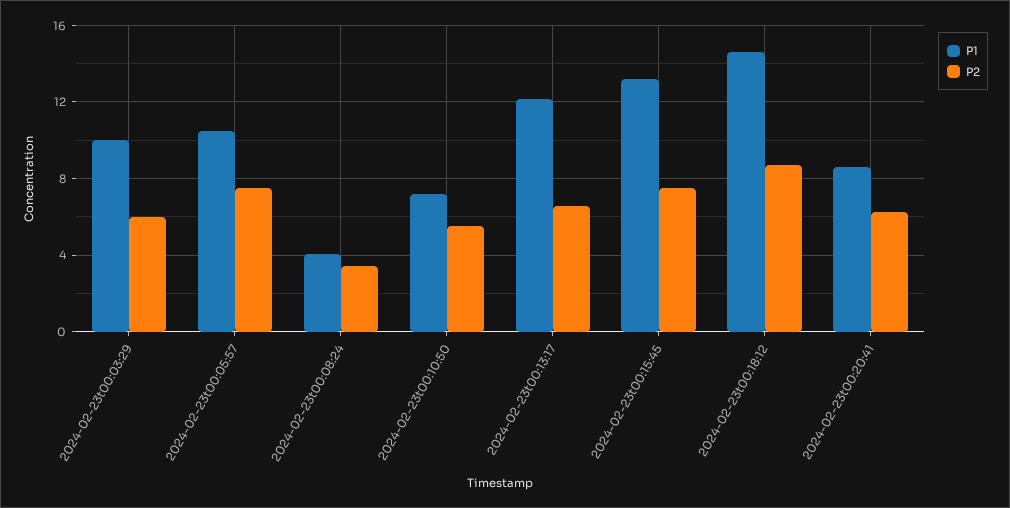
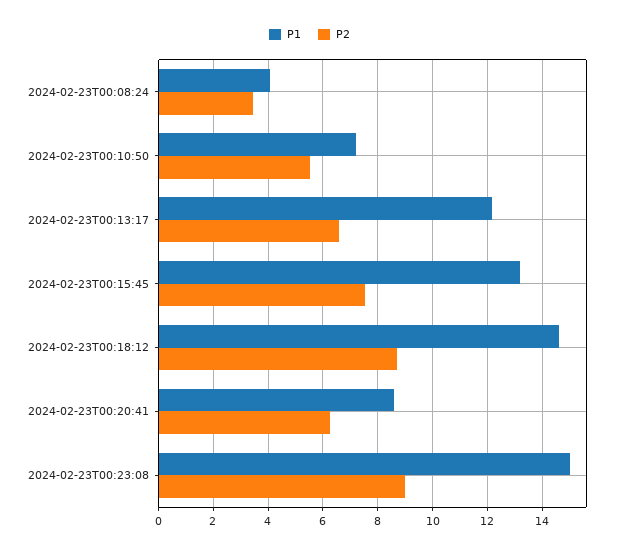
P1, 2024-02-23t00:03:29: 10 -> none
P2, 2024-02-23t00:03:29: 6 -> none
P1, 2024-02-23t00:05:57: 10.5 -> none
P2, 2024-02-23t00:05:57: 7.5 -> none
P1, 2024-02-23T00:23:08: none -> 15
P2, 2024-02-23T00:23:08: none -> 9

